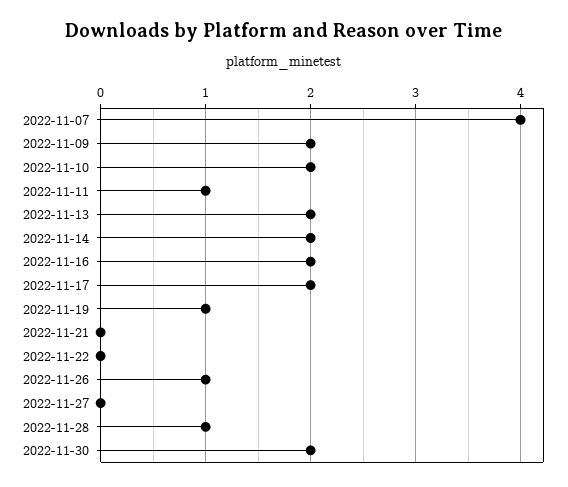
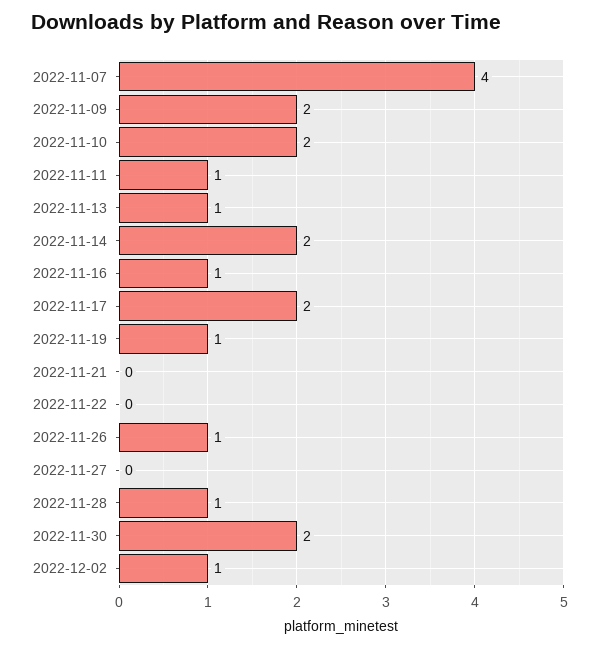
2022-11-13: 2 -> 1
2022-11-16: 2 -> 1
2022-12-02: none -> 1

